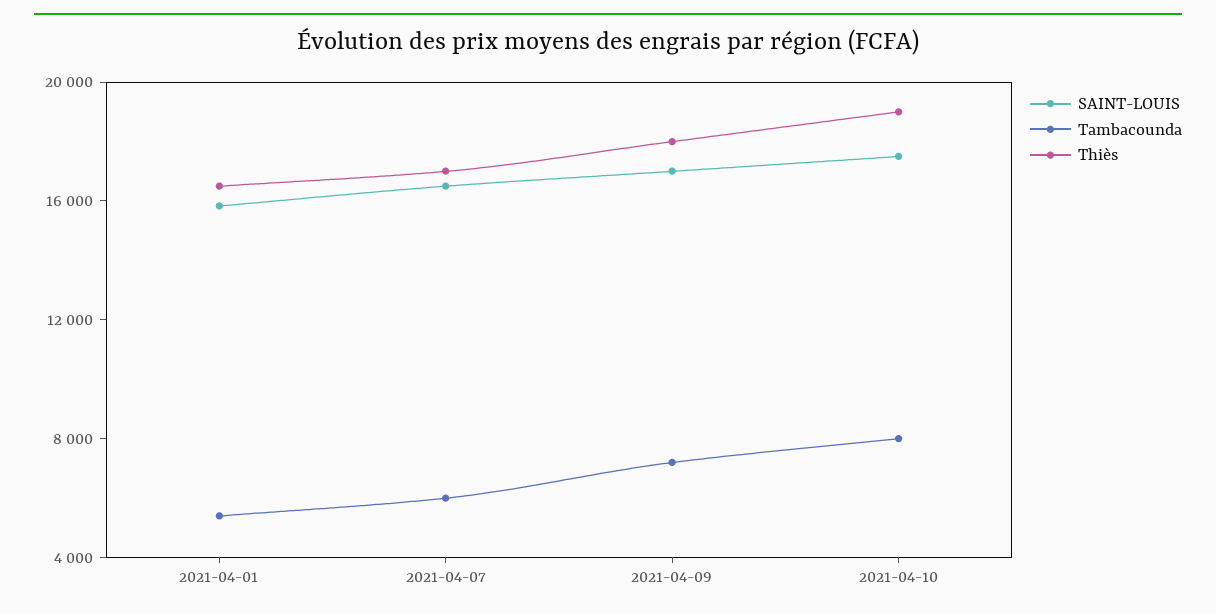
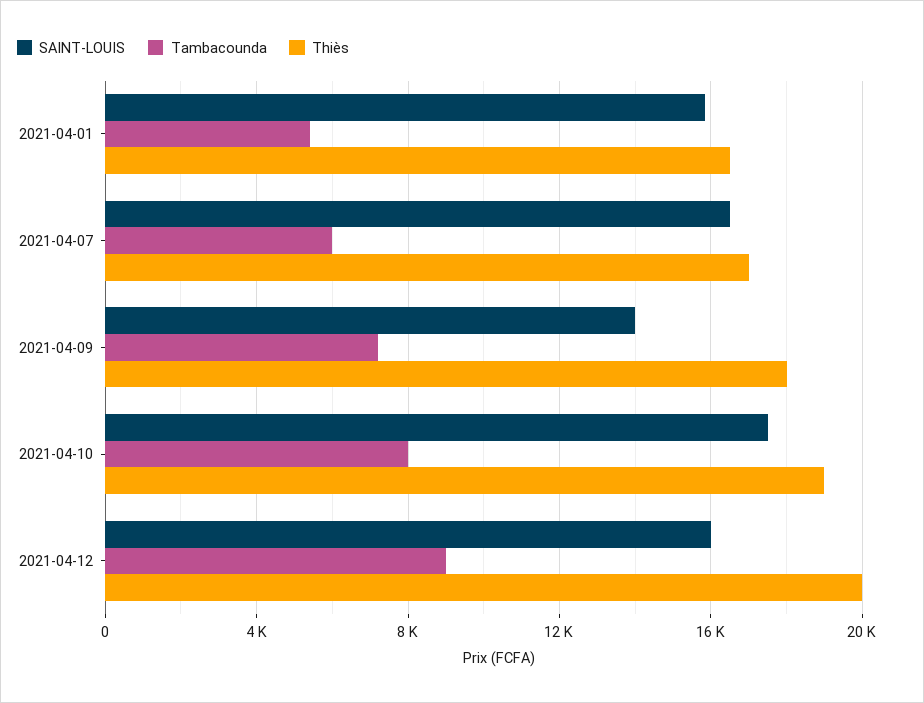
SAINT-LOUIS, 2021-04-09: 17000 -> 14000
SAINT-LOUIS, 2021-04-12: none -> 16000
Tambacounda, 2021-04-12: none -> 9000
Thiès, 2021-04-12: none -> 20000

